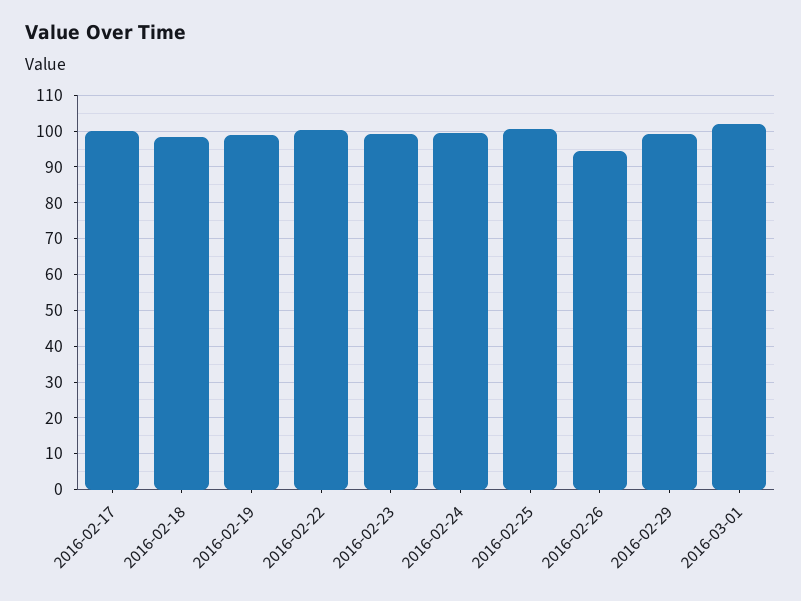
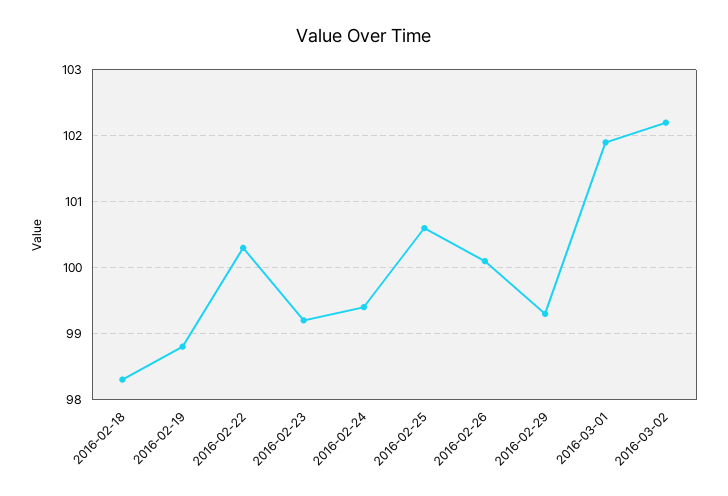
2016-02-17: 100 -> none
2016-02-26: 94 -> 100.1
2016-03-02: none -> 102.2

